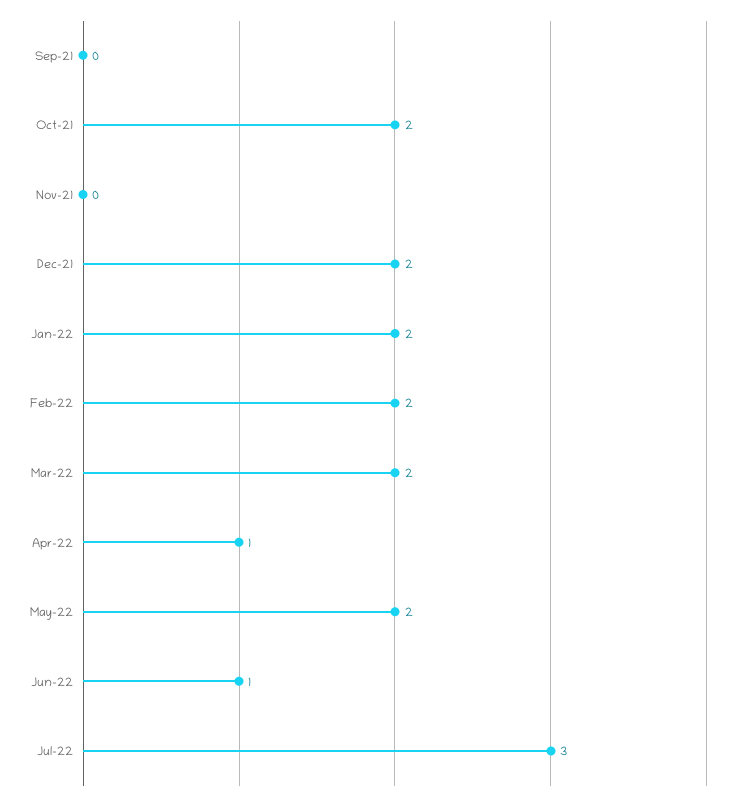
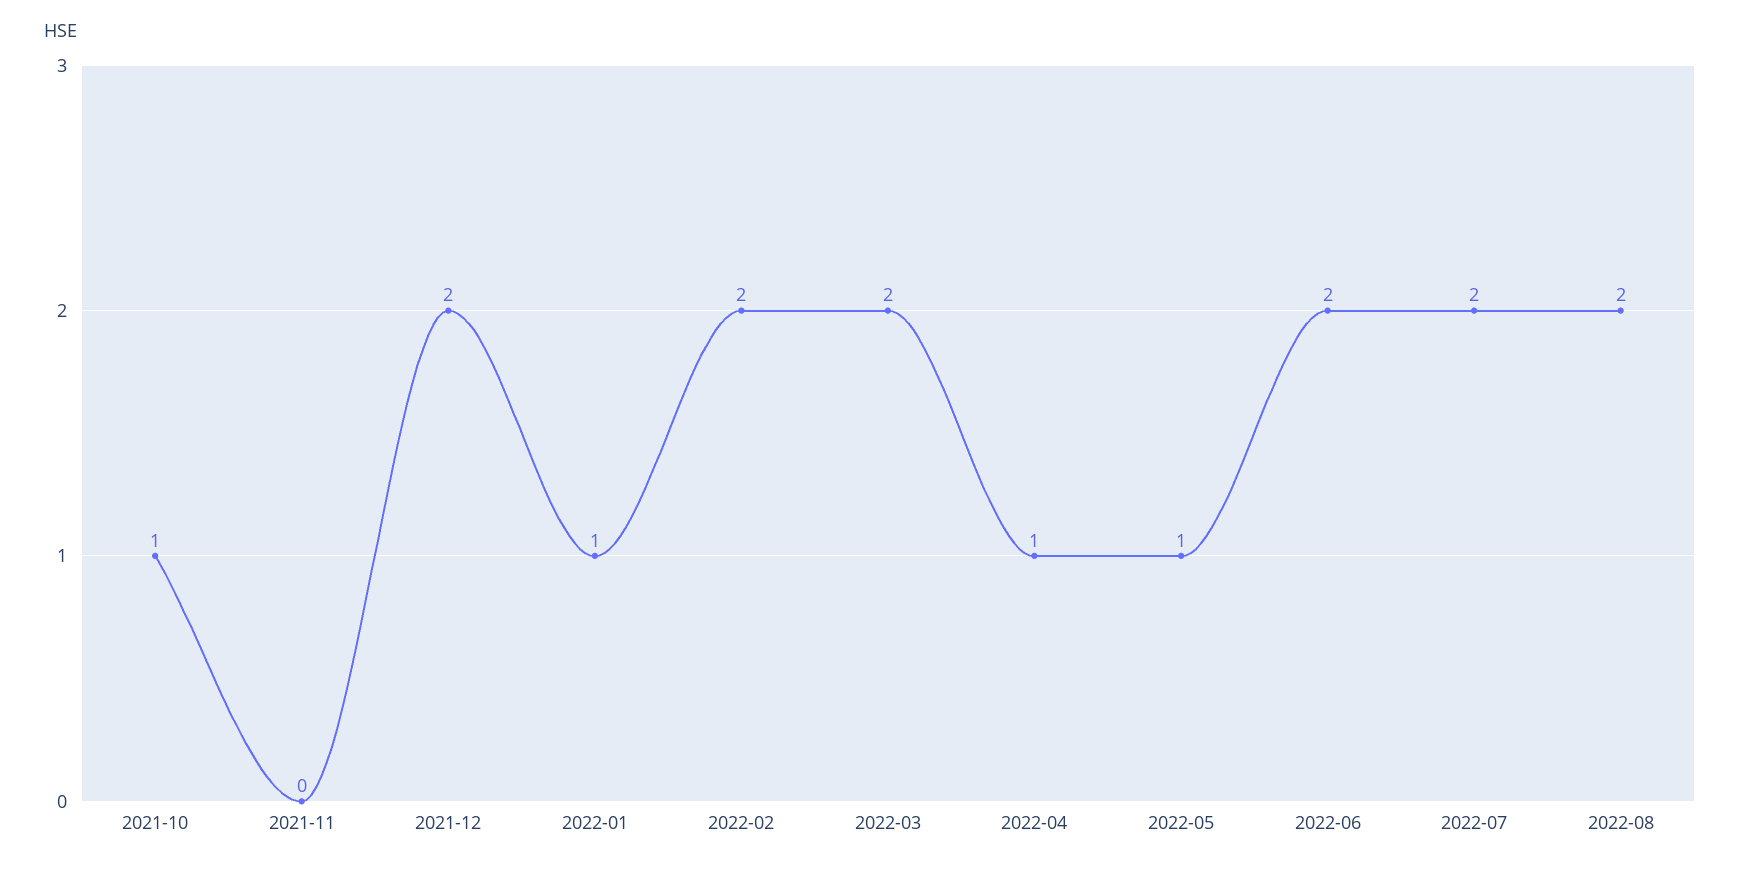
Sep-21: 0 -> none
Oct-21: 2 -> 1
Jan-22: 2 -> 1
May-22: 2 -> 1
Jun-22: 1 -> 2
Jul-22: 3 -> 2
2022-08: none -> 2

